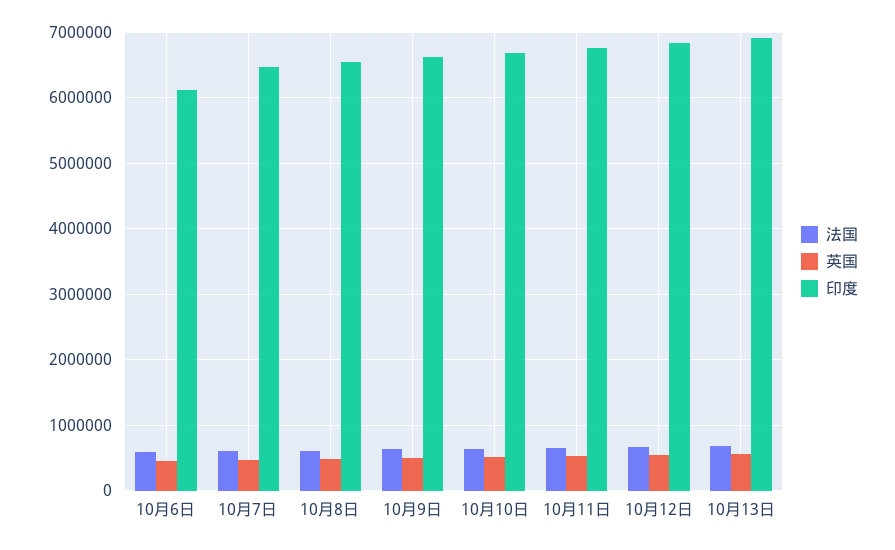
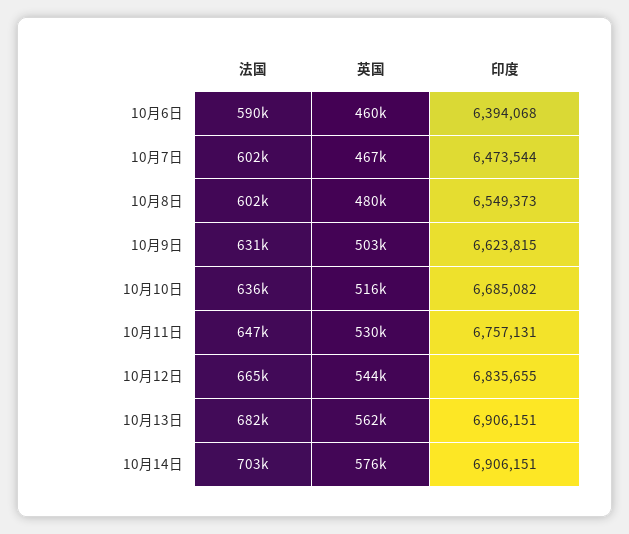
印度, 10月6日: 6100000 -> 6394068
法国, 10月14日: none -> 703000
英国, 10月14日: none -> 576000
印度, 10月14日: none -> 6906151

